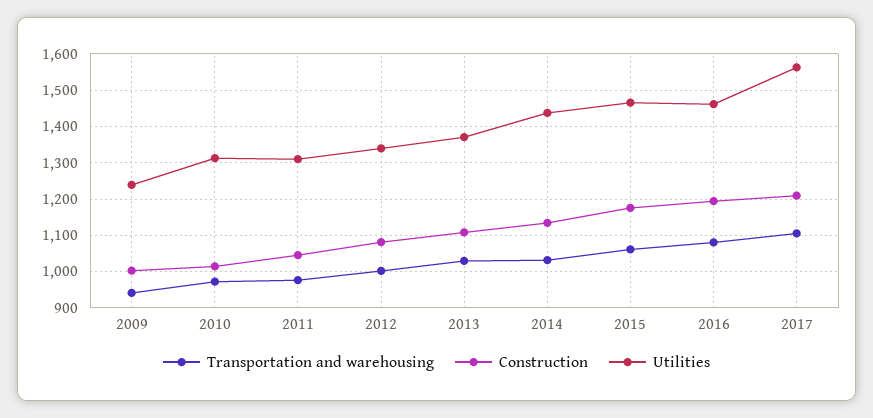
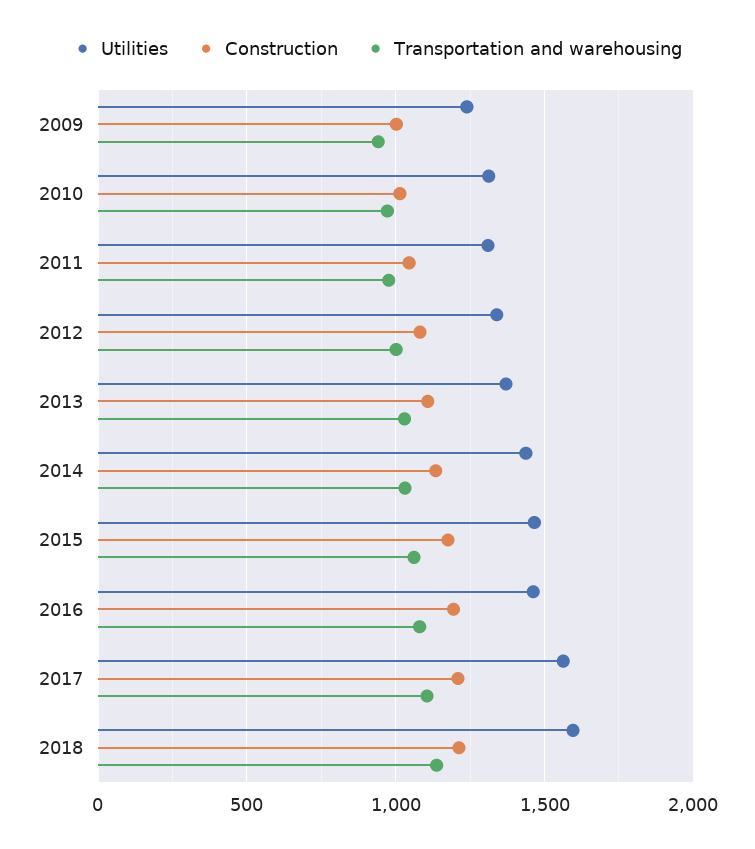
Utilities, 2018: none -> 1600
Construction, 2018: none -> 1200
Transportation and warehousing, 2018: none -> 1150

